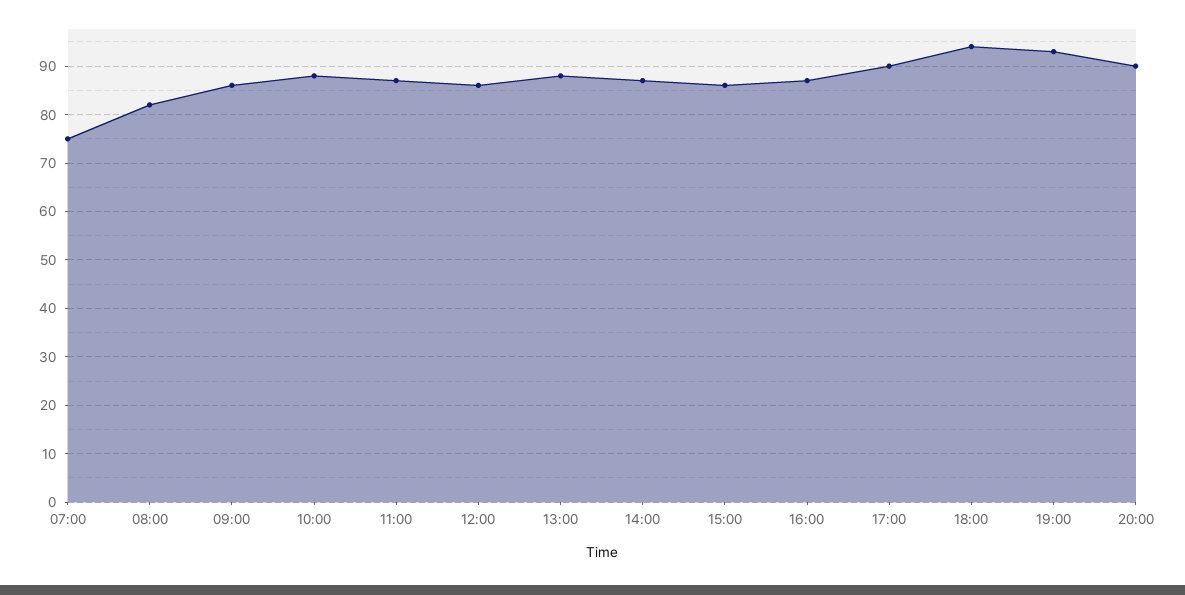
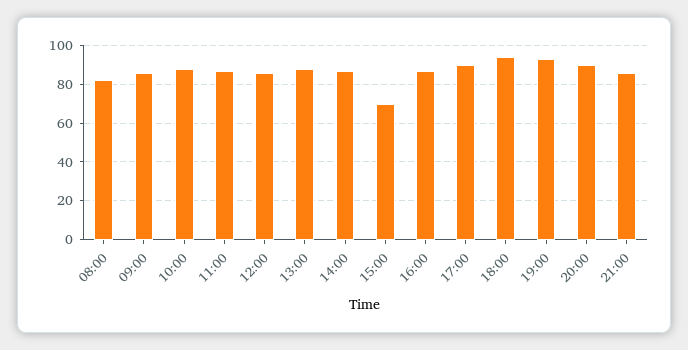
07:00: 75 -> none
15:00: 85 -> 70
21:00: none -> 85

